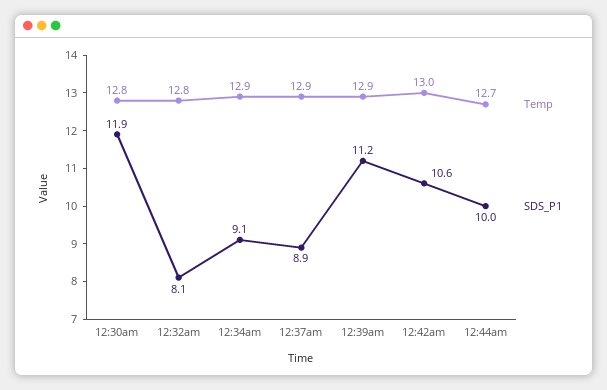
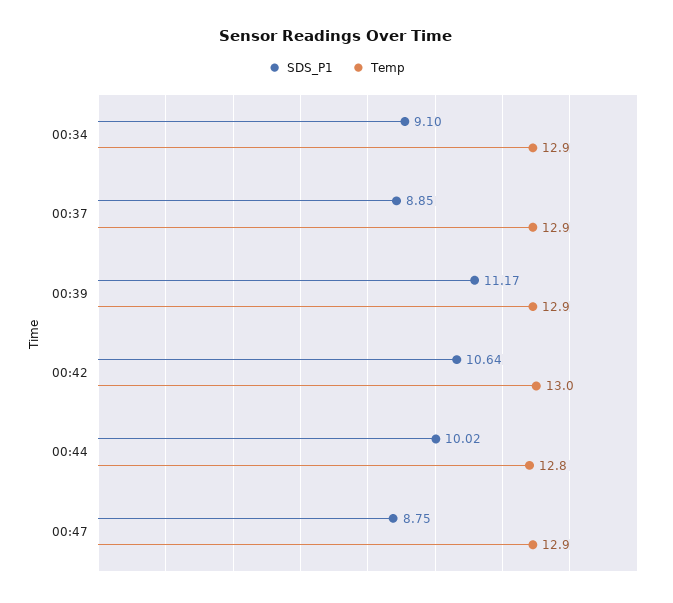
Temp, 12:30am: 12.8 -> none
SDS_P1, 12:30am: 11.9 -> none
Temp, 12:32am: 12.8 -> none
SDS_P1, 12:32am: 8.1 -> none
Temp, 12:44am: 12.7 -> 12.8
SDS_P1, 00:47: none -> 8.75
Temp, 00:47: none -> 12.9

